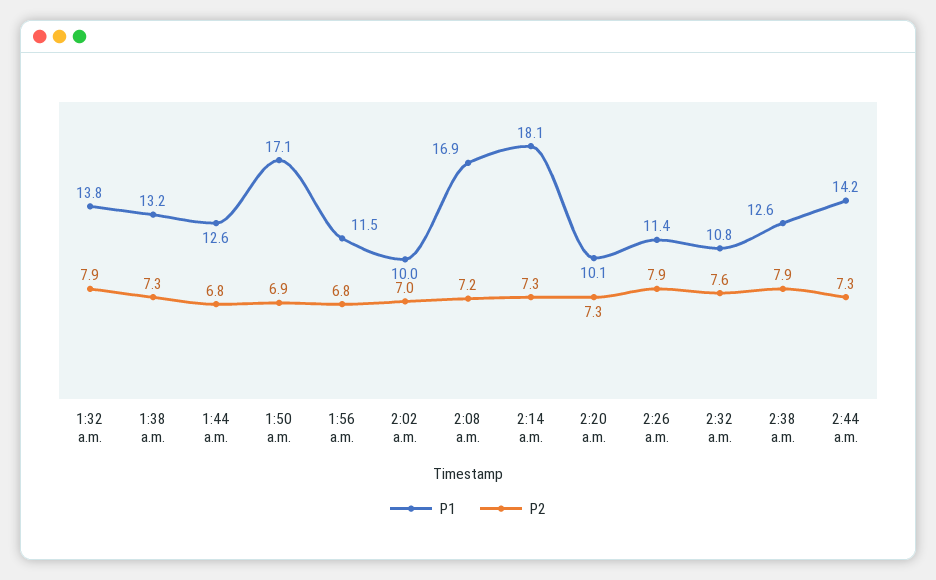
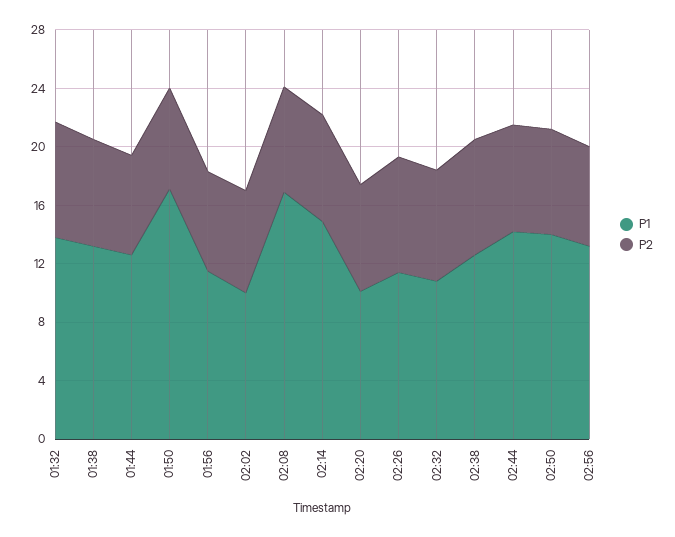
P1, 2:14 a.m.: 18.1 -> 15
P1, 02:50: none -> 14
P2, 02:50: none -> 7
P1, 02:56: none -> 13
P2, 02:56: none -> 7

